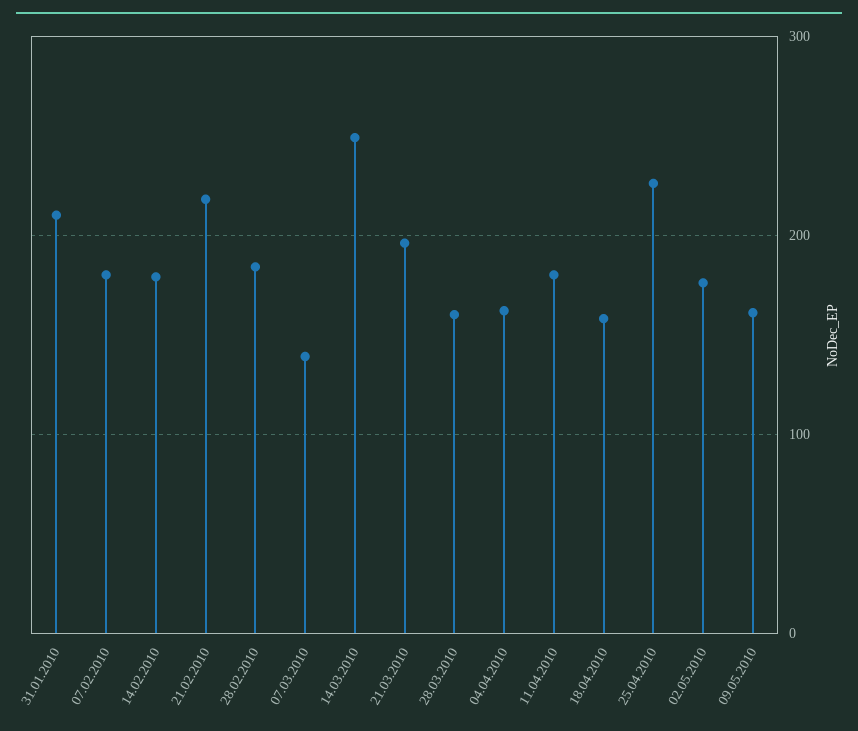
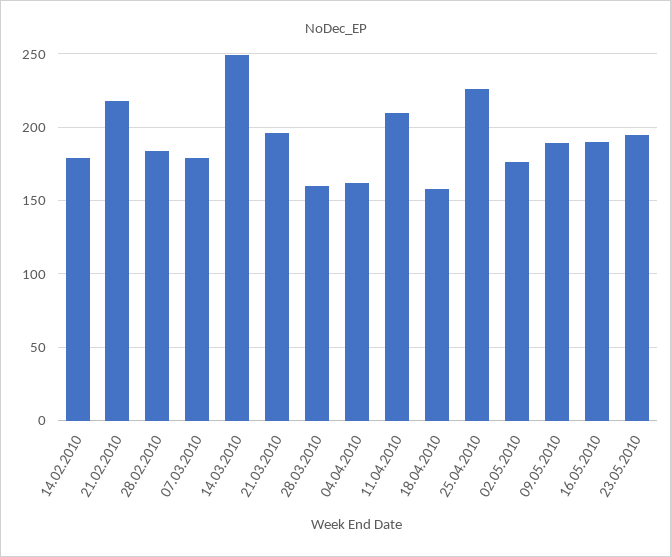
31.01.2010: 210 -> none
07.02.2010: 180 -> none
07.03.2010: 140 -> 180
11.04.2010: 180 -> 210
09.05.2010: 160 -> 190
16.05.2010: none -> 190
23.05.2010: none -> 195

